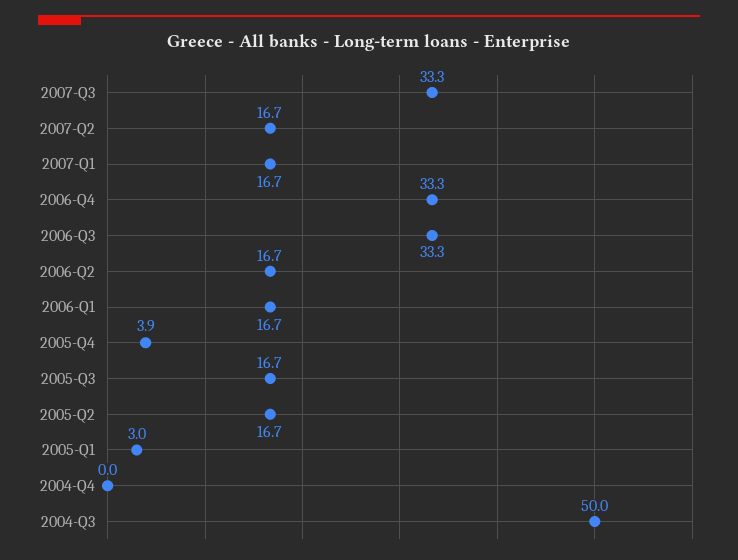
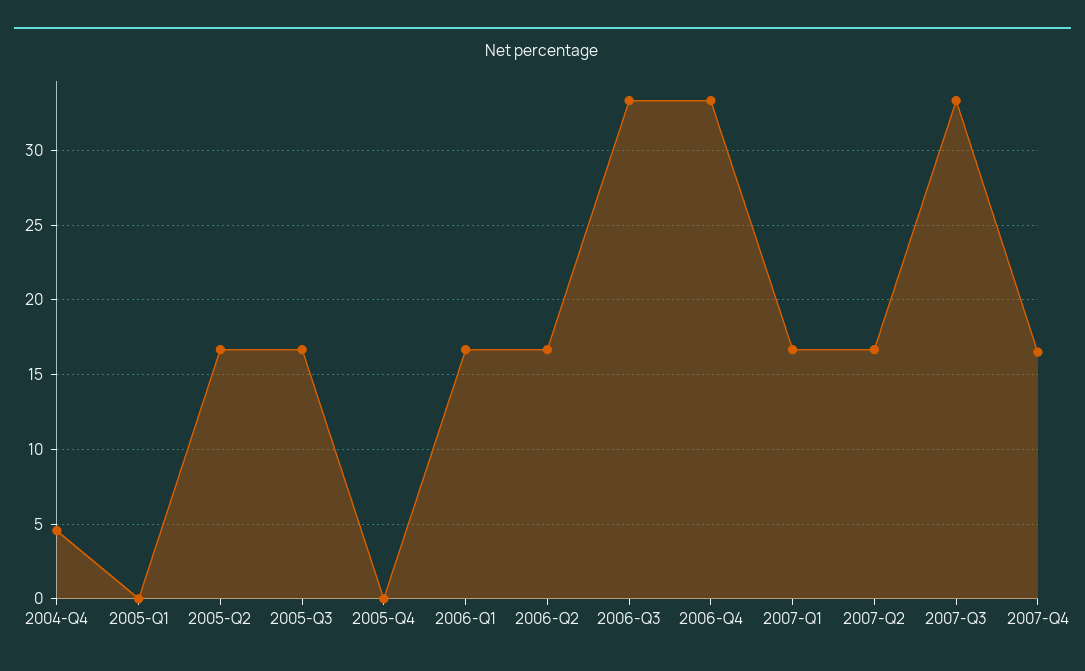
2005-Q4: 3.9 -> 0
2005-Q1: 3 -> 0
2004-Q4: 0 -> 4.5
2004-Q3: 50 -> none
2007-Q4: none -> 16.5

